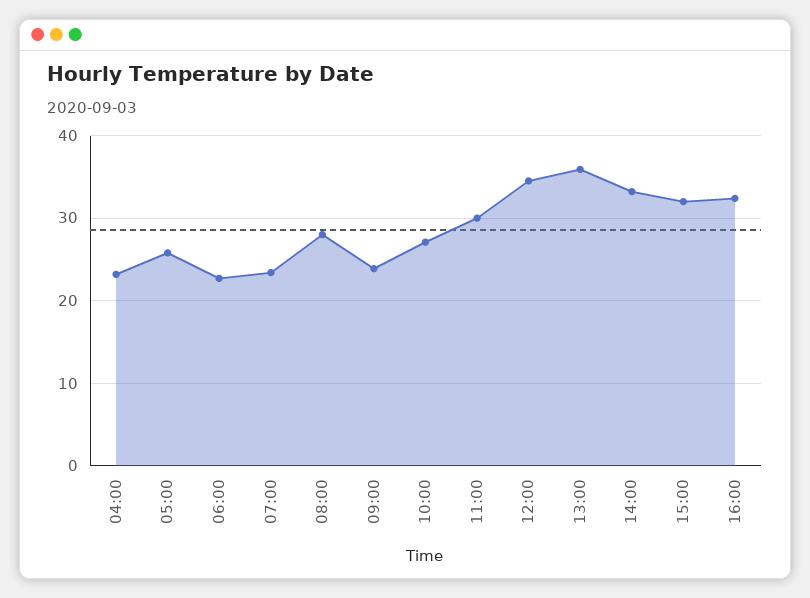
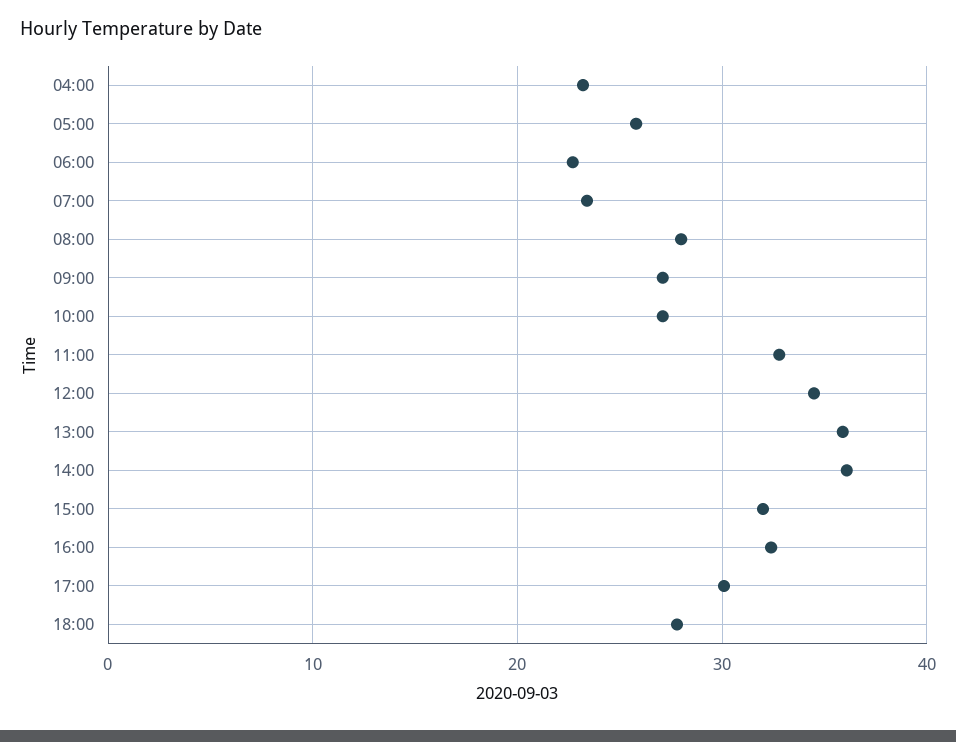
09:00: 24 -> 27
11:00: 30 -> 33
14:00: 33 -> 36
17:00: none -> 30
18:00: none -> 28

